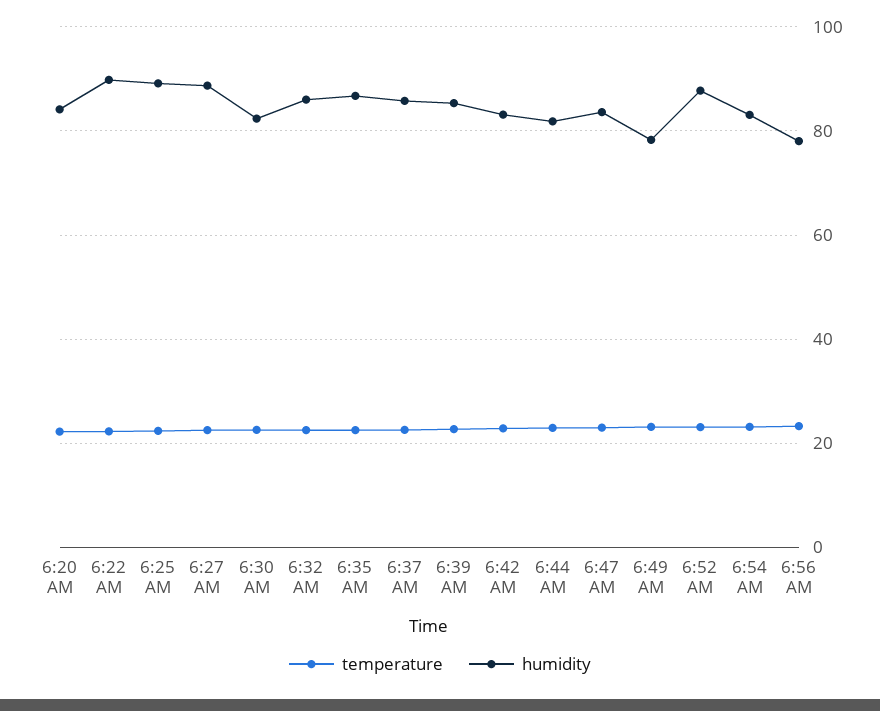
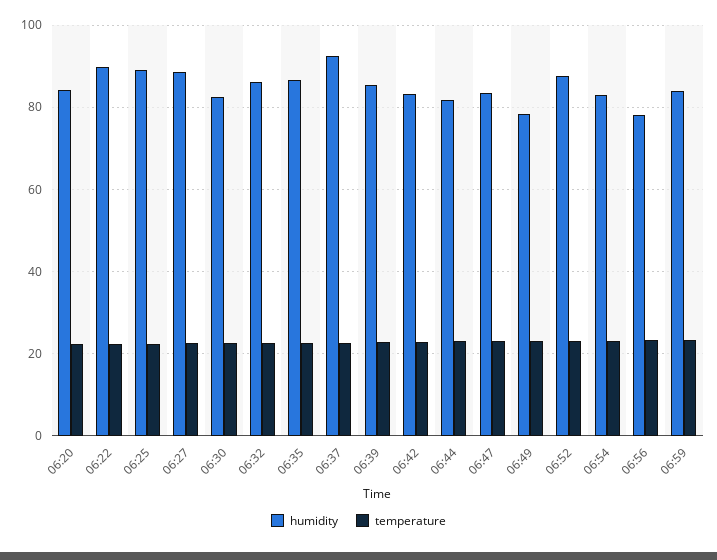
humidity, 6:37 AM: 86 -> 92
humidity, 06:59: none -> 84
temperature, 06:59: none -> 24

